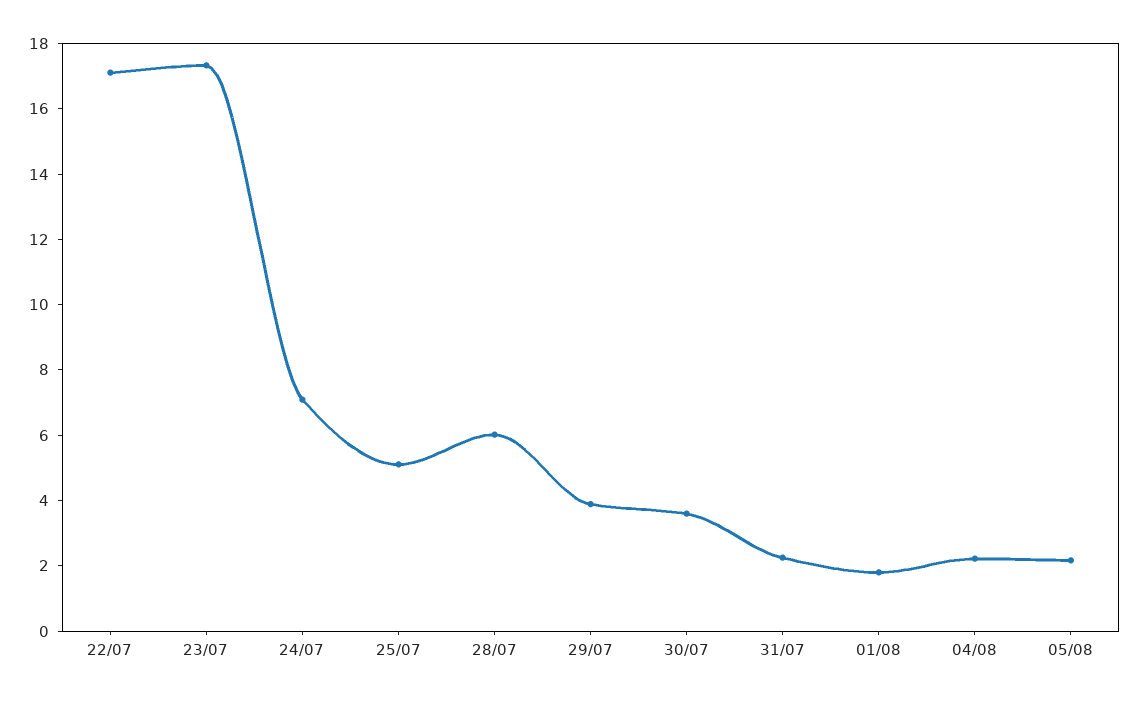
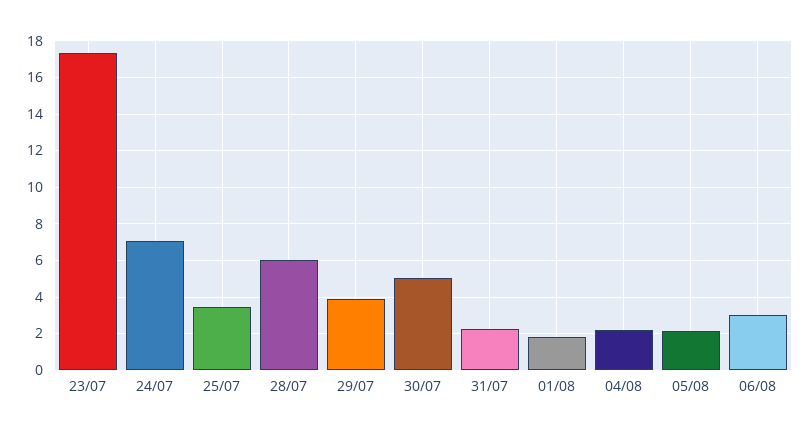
22/07: 17 -> none
25/07: 5 -> 3.5
30/07: 3.5 -> 5
06/08: none -> 3

